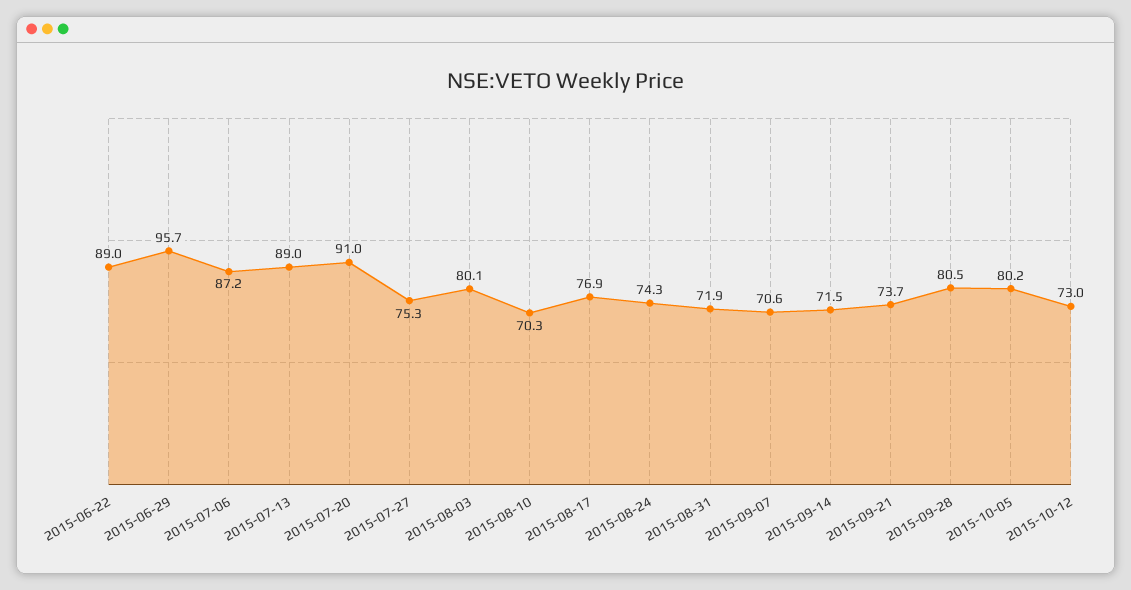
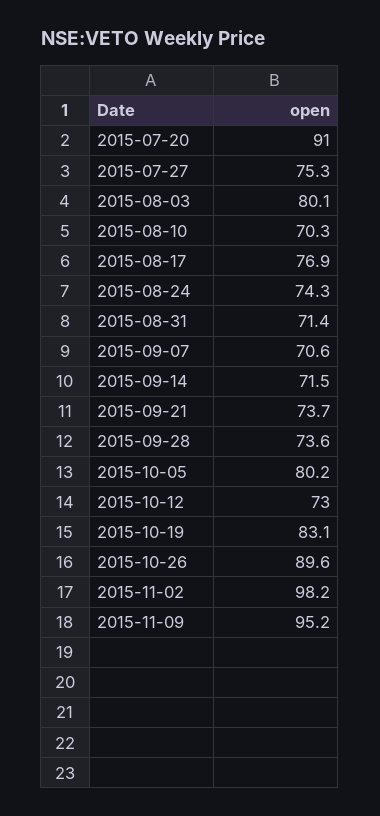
2015-06-22: 89 -> none
2015-06-29: 95.7 -> none
2015-07-06: 87.2 -> none
2015-07-13: 89 -> none
2015-08-31: 71.9 -> 71.4
2015-09-28: 80.5 -> 73.6
2015-10-19: none -> 83.1
2015-10-26: none -> 89.6
2015-11-02: none -> 98.2
2015-11-09: none -> 95.2

